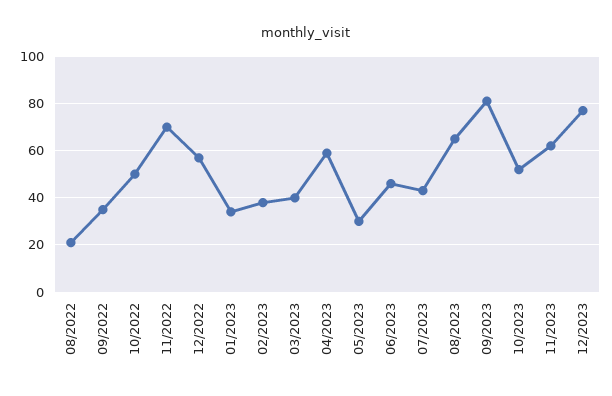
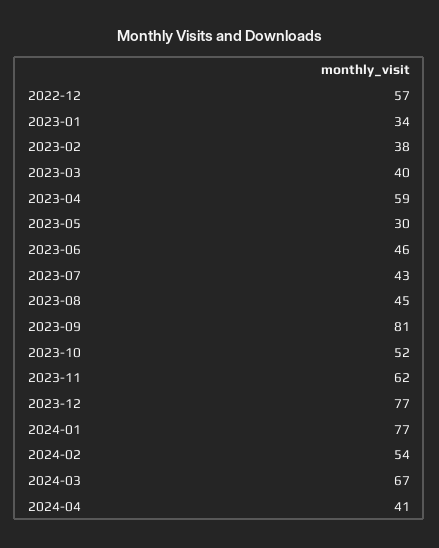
08/2022: 20 -> none
09/2022: 35 -> none
10/2022: 50 -> none
11/2022: 70 -> none
08/2023: 65 -> 45
2024-01: none -> 77
2024-02: none -> 54
2024-03: none -> 67
2024-04: none -> 41

